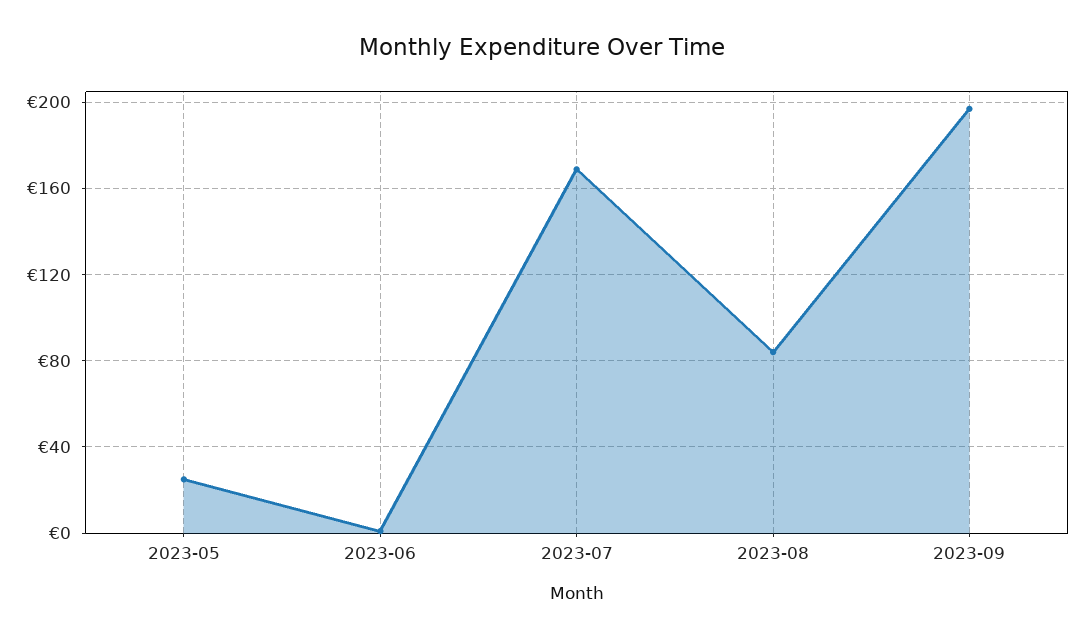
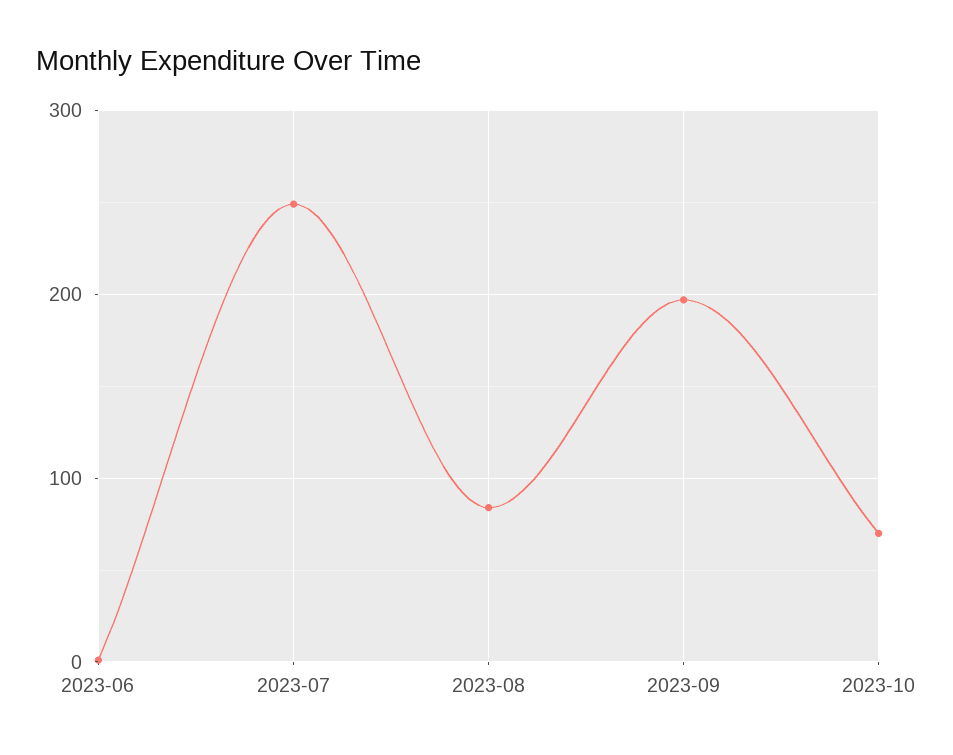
2023-05: 25 -> none
2023-07: 170 -> 250
2023-10: none -> 70

